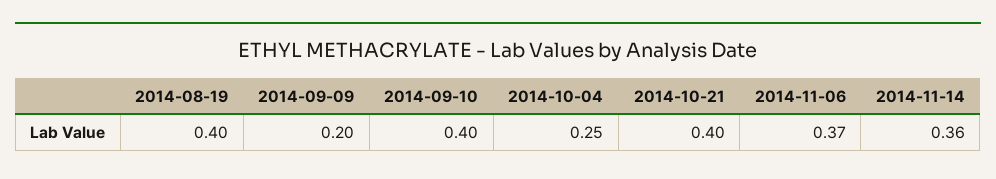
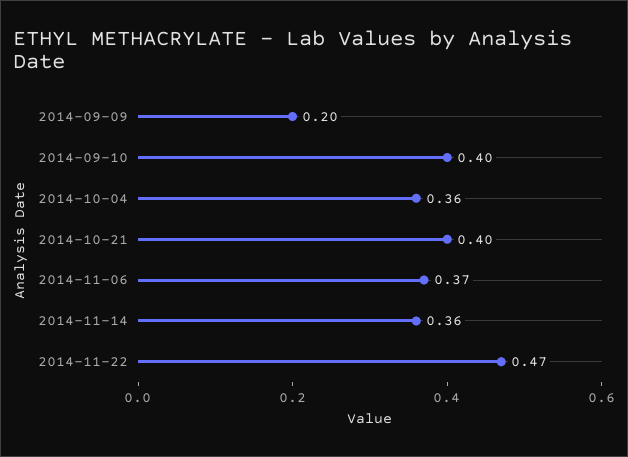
2014-08-19: 0.4 -> none
2014-10-04: 0.25 -> 0.36
2014-11-22: none -> 0.47

